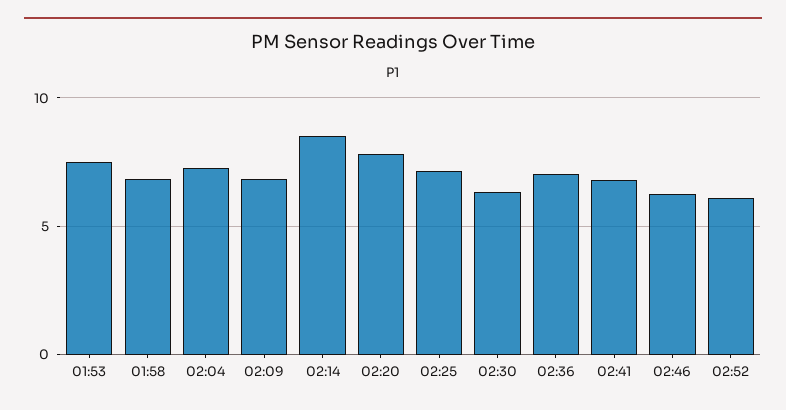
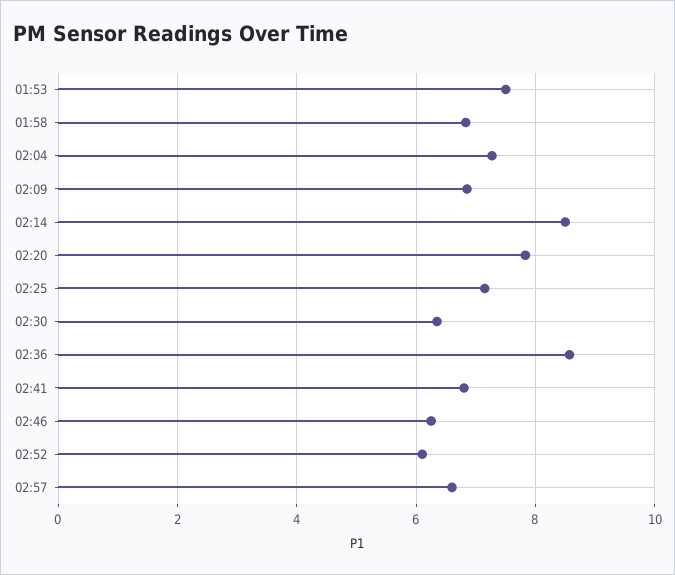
02:36: 7 -> 8.6
02:57: none -> 6.6

